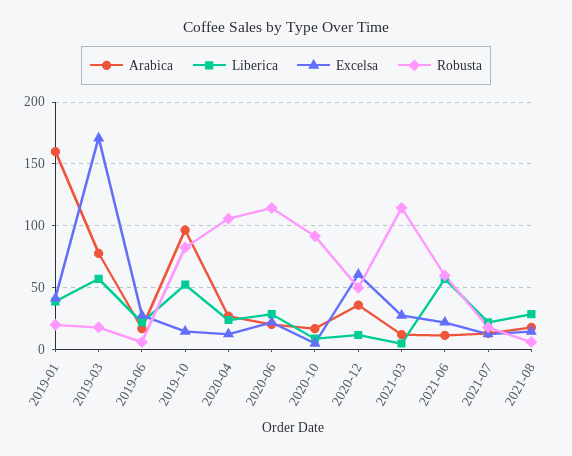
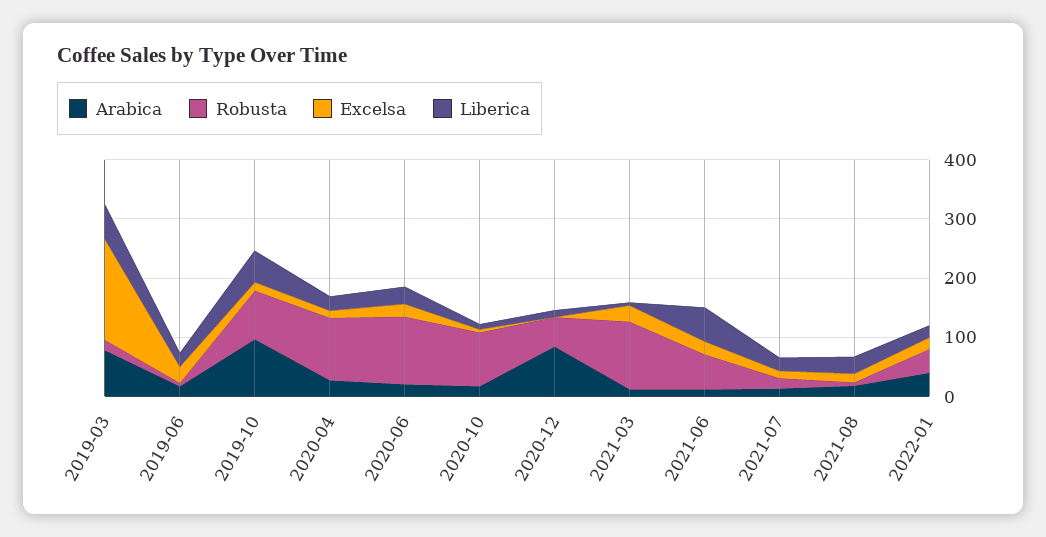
Arabica, 2019-01: 160 -> none
Liberica, 2019-01: 40 -> none
Excelsa, 2019-01: 40 -> none
Robusta, 2019-01: 20 -> none
Arabica, 2020-12: 35 -> 80
Excelsa, 2020-12: 60 -> 0
Arabica, 2022-01: none -> 40
Robusta, 2022-01: none -> 40
Excelsa, 2022-01: none -> 20
Liberica, 2022-01: none -> 20

